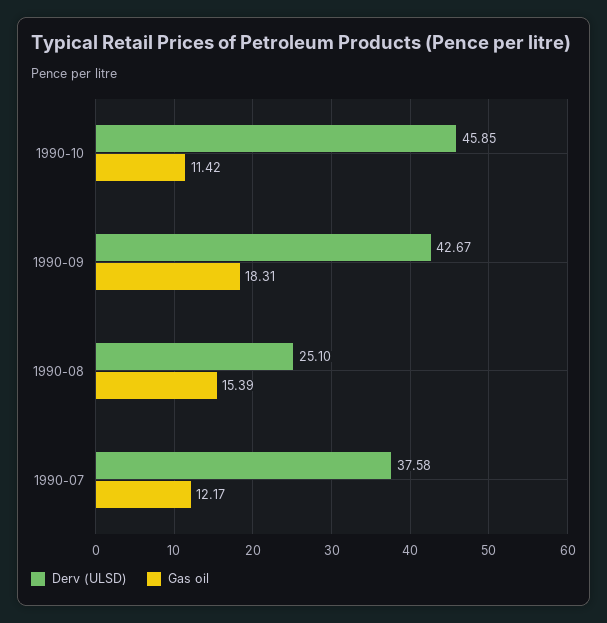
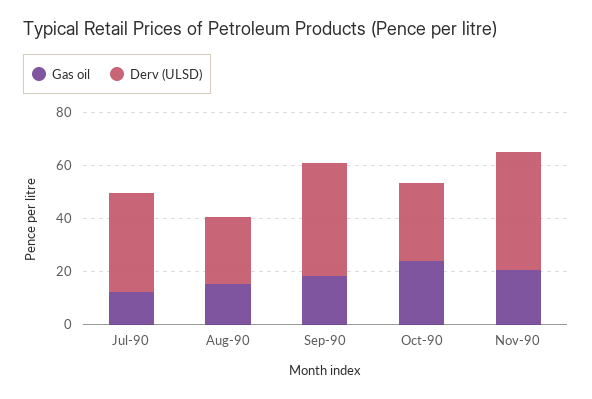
Derv (ULSD), 1990-10: 45.85 -> 30
Gas oil, 1990-10: 11.42 -> 25
Gas oil, Nov-90: none -> 20
Derv (ULSD), Nov-90: none -> 45

